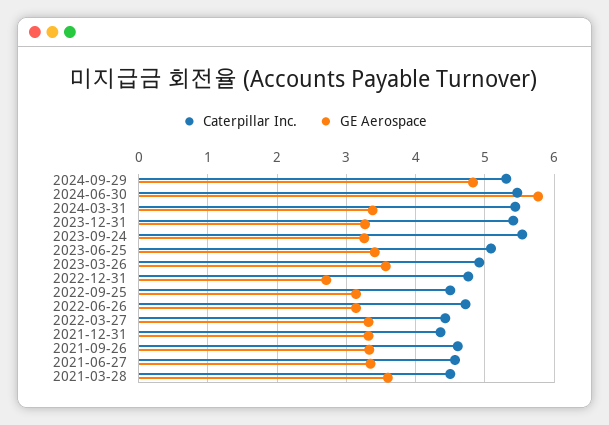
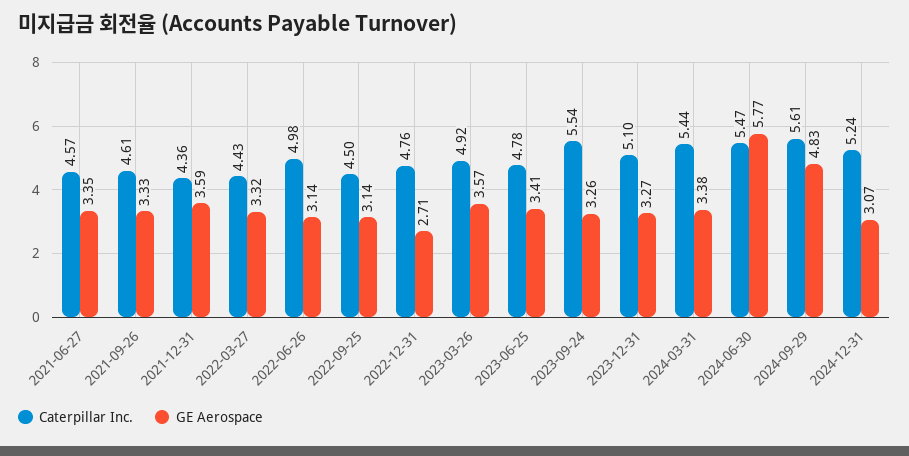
Caterpillar Inc., 2024-09-29: 5.3 -> 5.61
Caterpillar Inc., 2023-12-31: 5.4 -> 5.1
Caterpillar Inc., 2023-06-25: 5.1 -> 4.78
Caterpillar Inc., 2022-06-26: 4.7 -> 4.98
GE Aerospace, 2021-12-31: 3.3 -> 3.59
Caterpillar Inc., 2021-03-28: 4.5 -> none
GE Aerospace, 2021-03-28: 3.6 -> none
Caterpillar Inc., 2024-12-31: none -> 5.24
GE Aerospace, 2024-12-31: none -> 3.07

